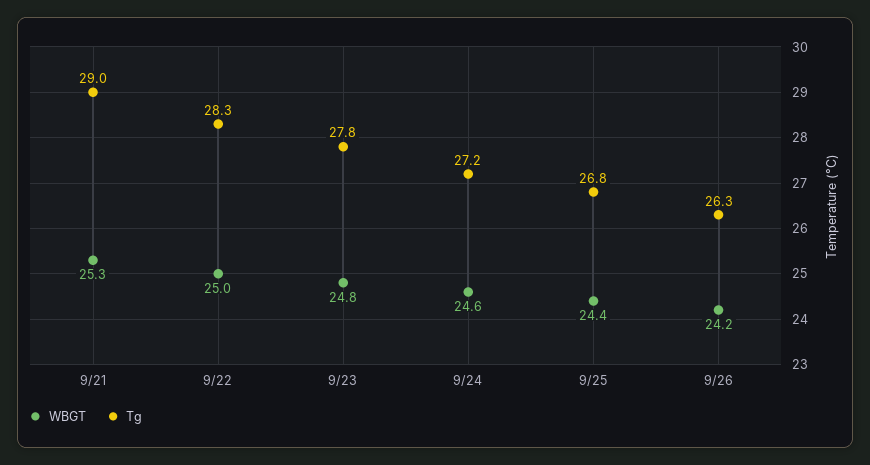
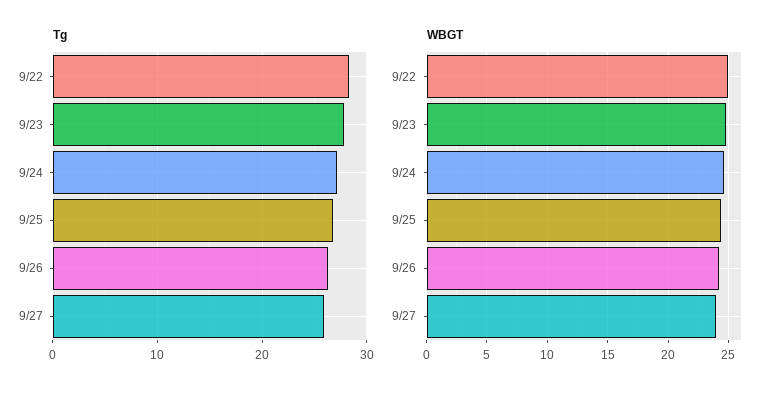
WBGT, 9/21: 25.3 -> none
Tg, 9/21: 29 -> none
Tg, 9/27: none -> 26
WBGT, 9/27: none -> 24

